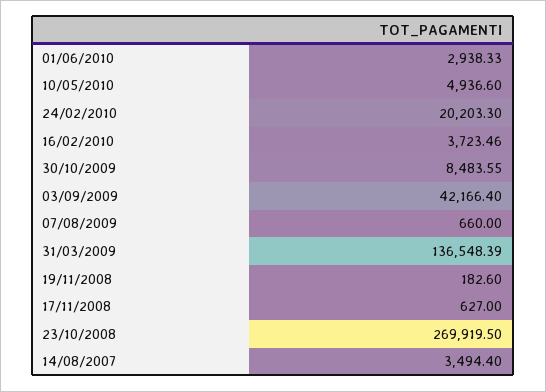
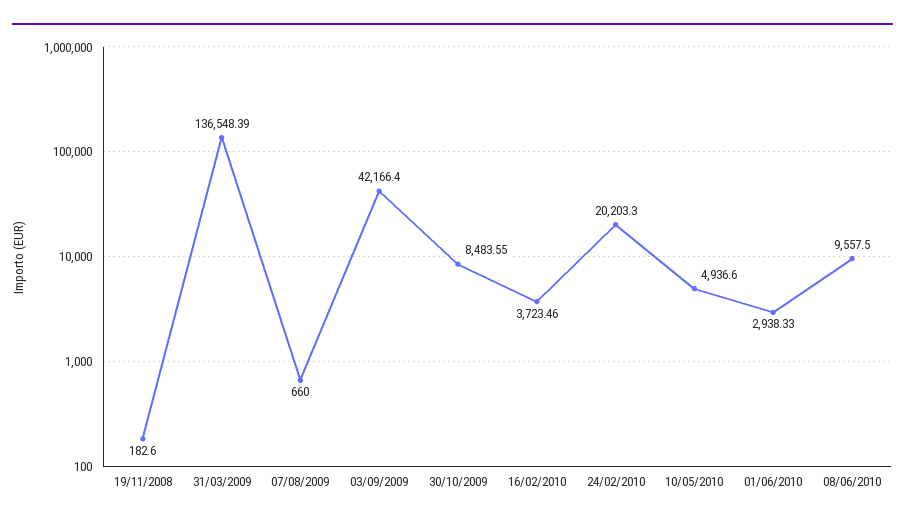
17/11/2008: 627 -> none
23/10/2008: 269919.5 -> none
14/08/2007: 3494.4 -> none
08/06/2010: none -> 9557.5

